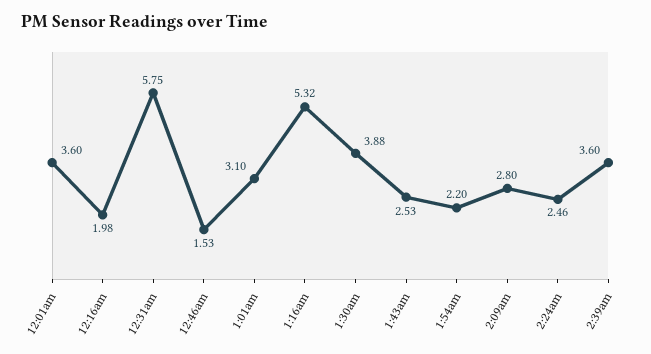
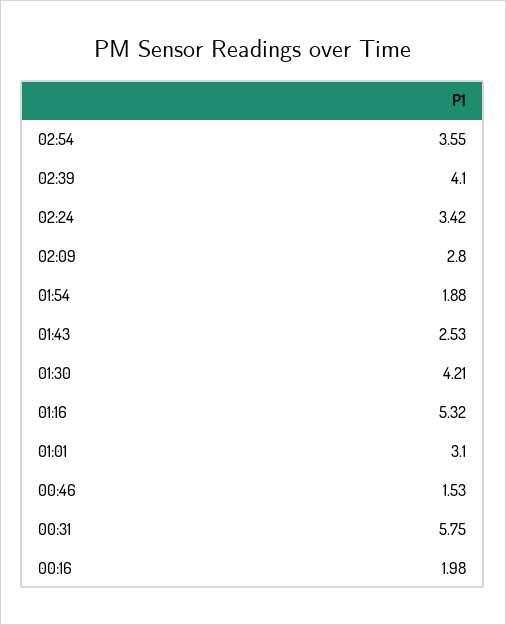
12:01am: 3.6 -> none
1:30am: 3.88 -> 4.21
1:54am: 2.2 -> 1.88
2:24am: 2.46 -> 3.42
2:39am: 3.6 -> 4.1
02:54: none -> 3.55

